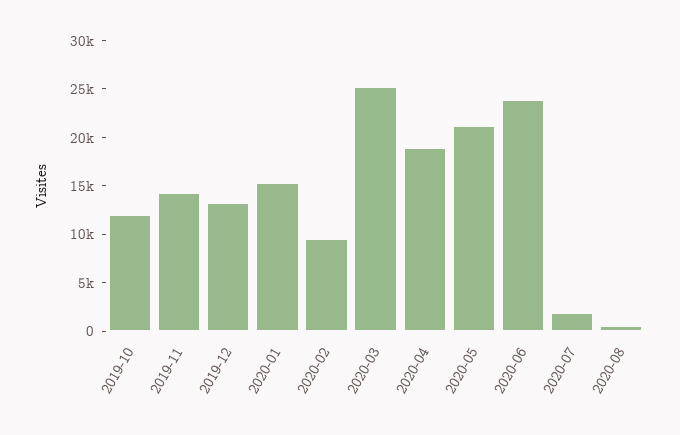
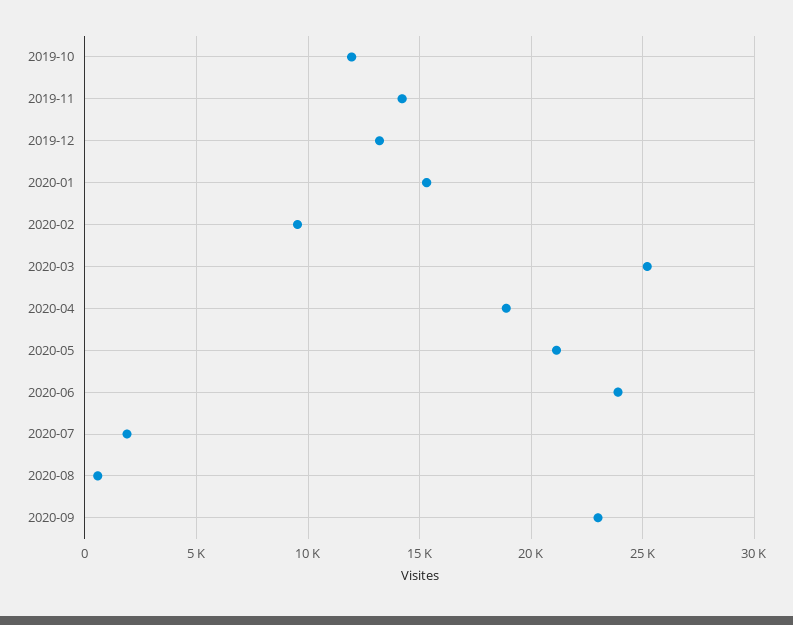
2020-09: none -> 23000

